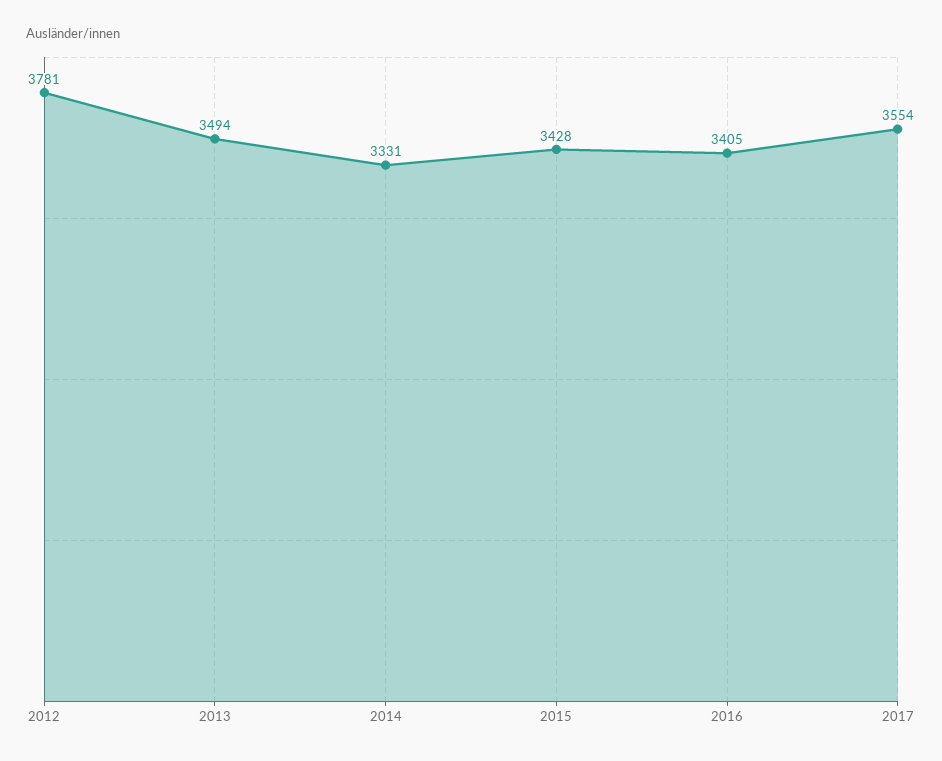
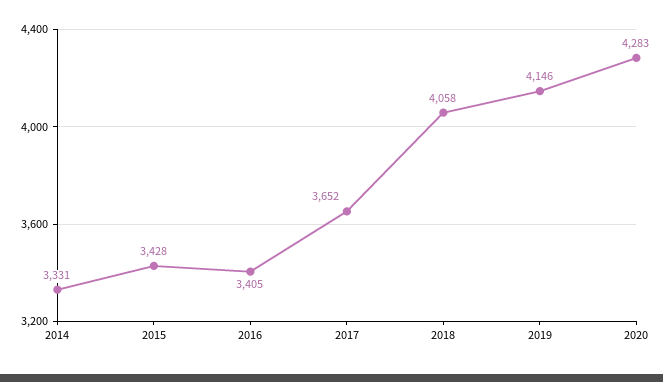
2012: 3781 -> none
2013: 3494 -> none
2017: 3554 -> 3652
2018: none -> 4058
2019: none -> 4146
2020: none -> 4283

